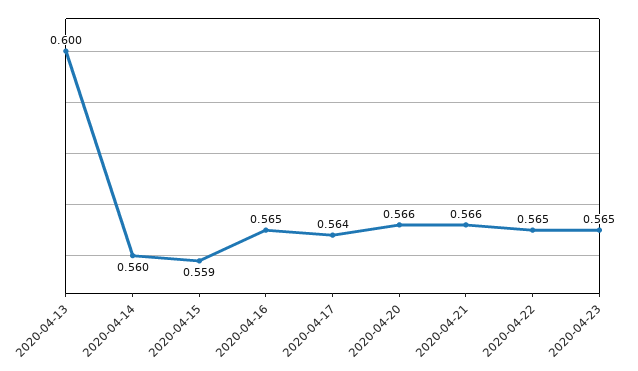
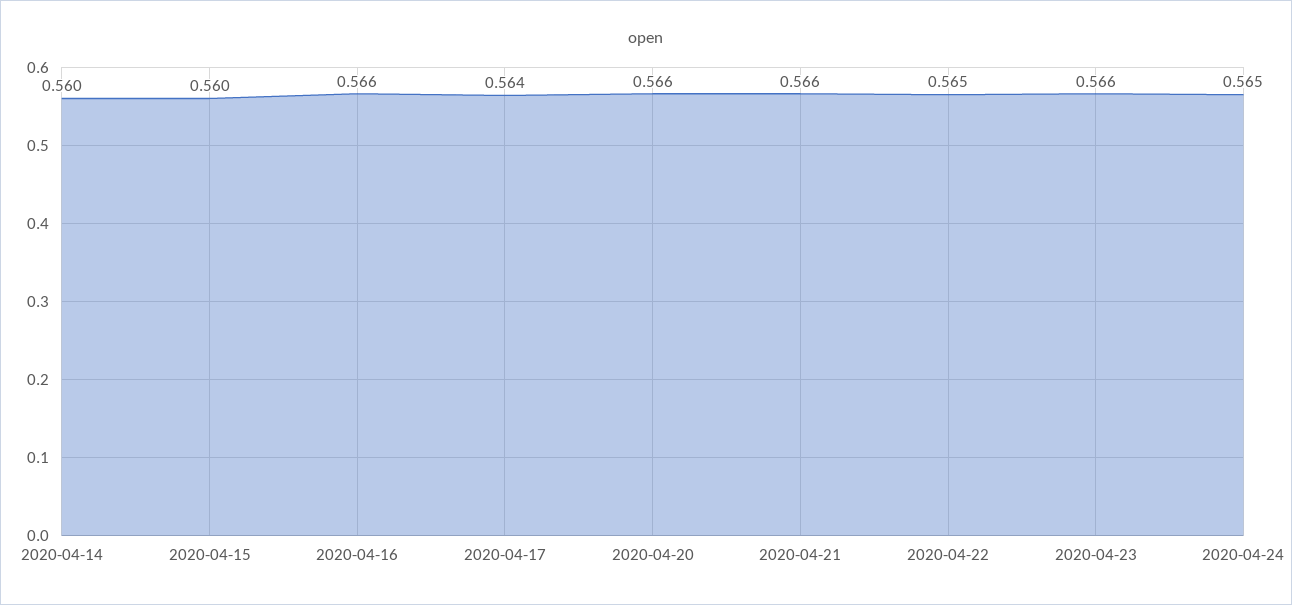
2020-04-13: 0.6 -> none
2020-04-15: 0.559 -> 0.56
2020-04-16: 0.565 -> 0.566
2020-04-23: 0.565 -> 0.566
2020-04-24: none -> 0.565

